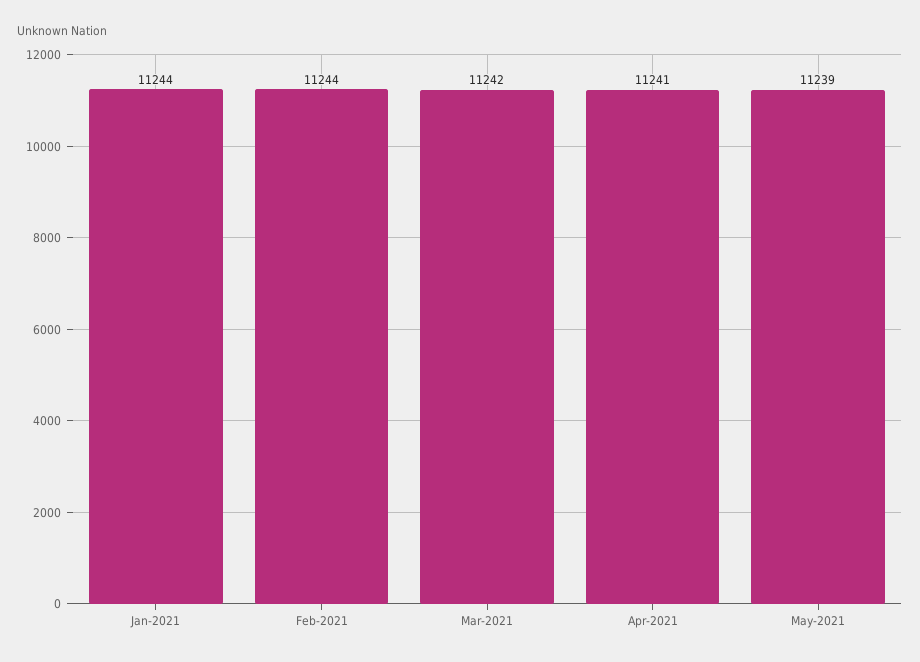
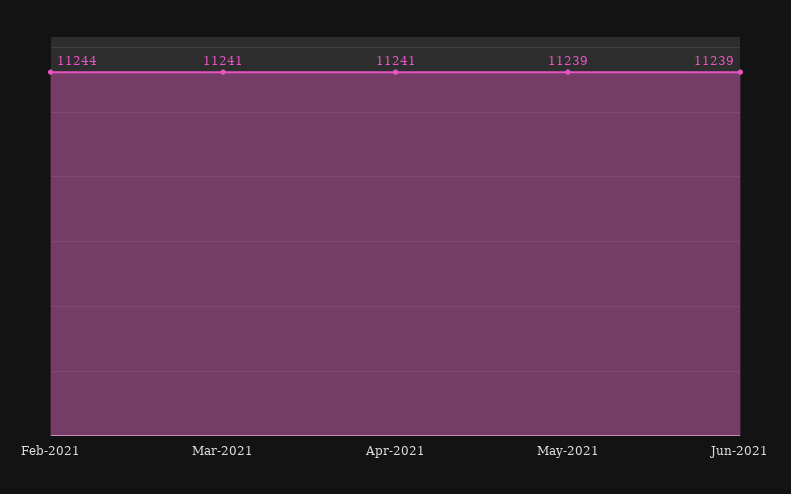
Jan-2021: 11244 -> none
Mar-2021: 11242 -> 11241
Jun-2021: none -> 11239

